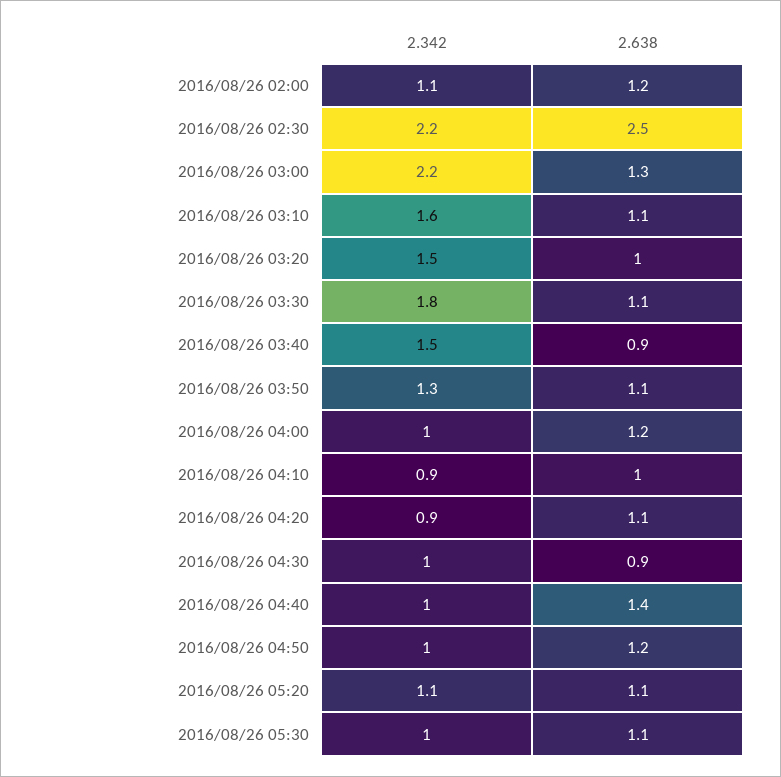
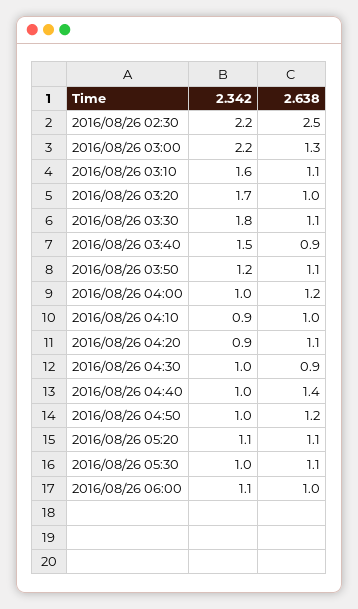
2.342, 2016/08/26 02:00: 1.1 -> none
2.638, 2016/08/26 02:00: 1.2 -> none
2.342, 2016/08/26 03:20: 1.5 -> 1.7
2.342, 2016/08/26 03:50: 1.3 -> 1.2
2.342, 2016/08/26 06:00: none -> 1.1
2.638, 2016/08/26 06:00: none -> 1

